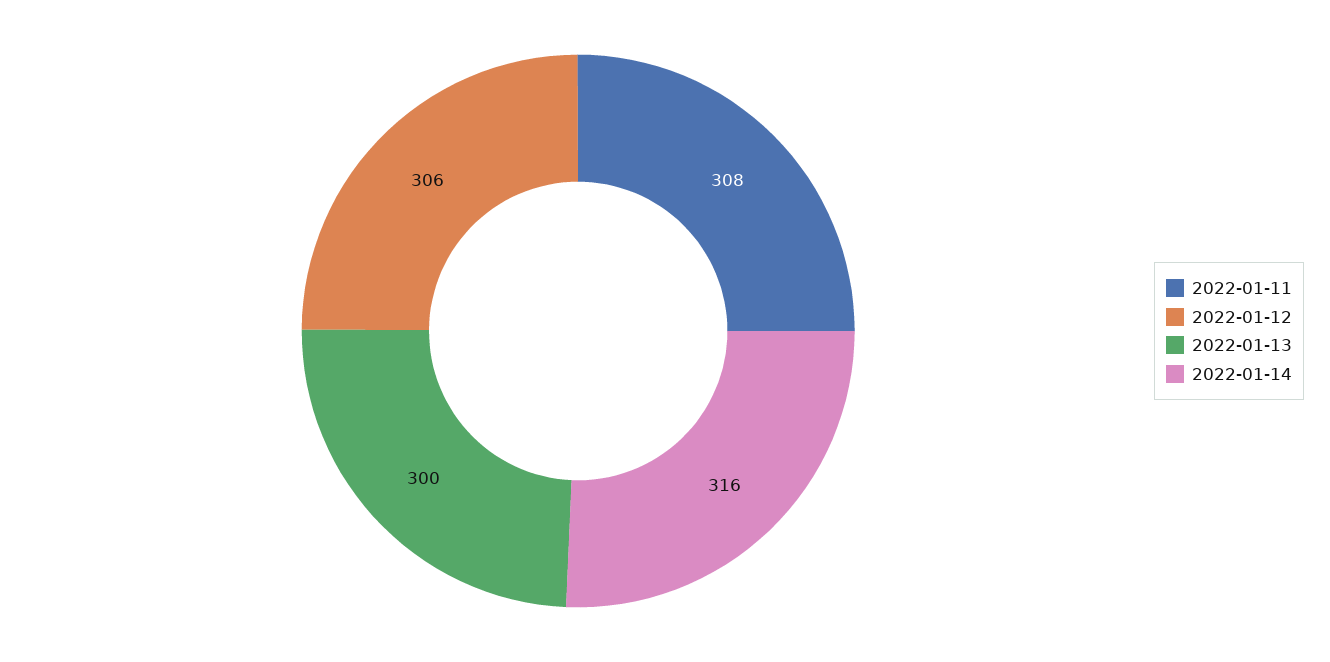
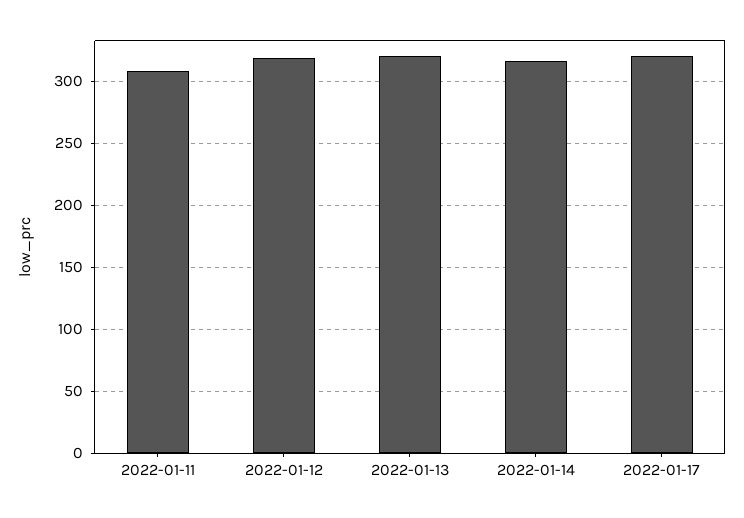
2022-01-12: 306 -> 320
2022-01-13: 300 -> 320
2022-01-17: none -> 320

